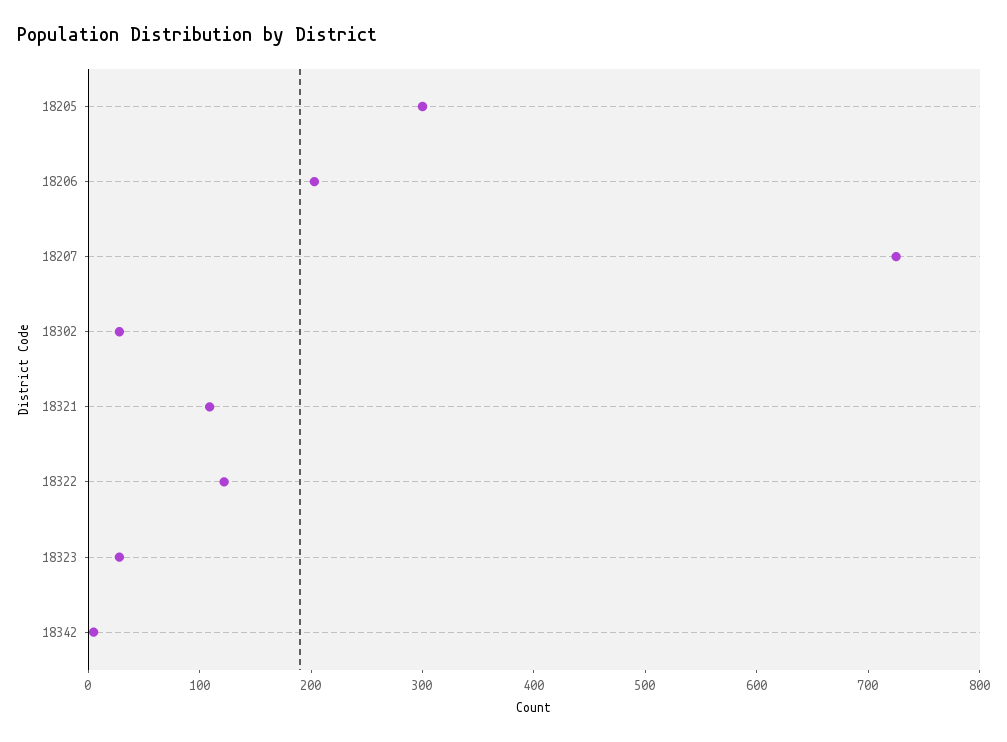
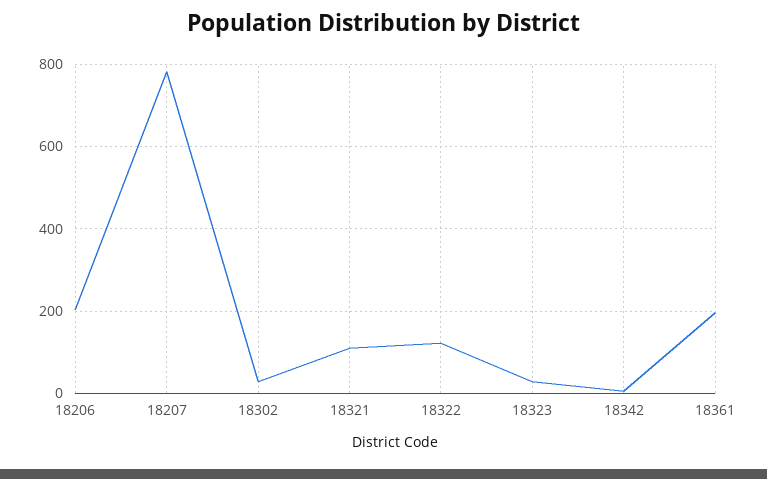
18205: 300 -> none
18207: 720 -> 780
18361: none -> 200

